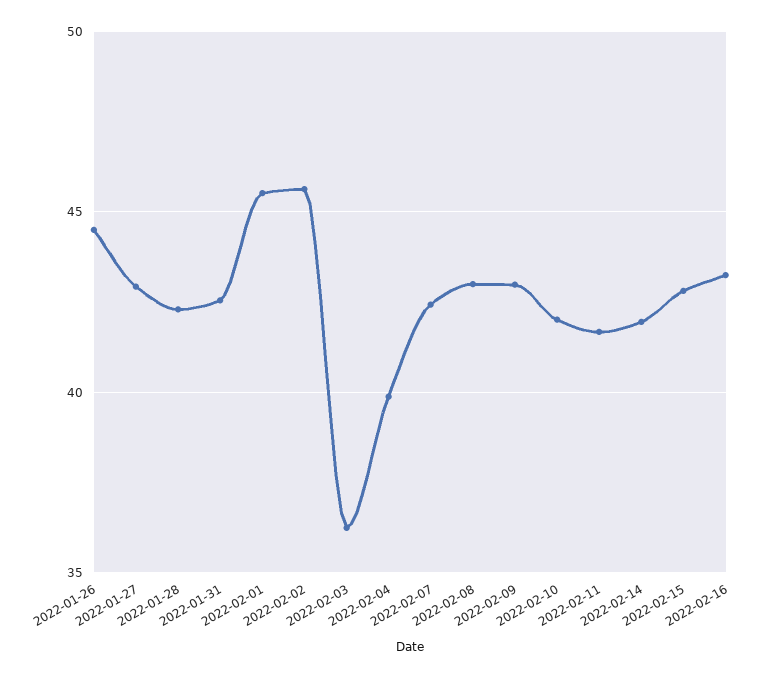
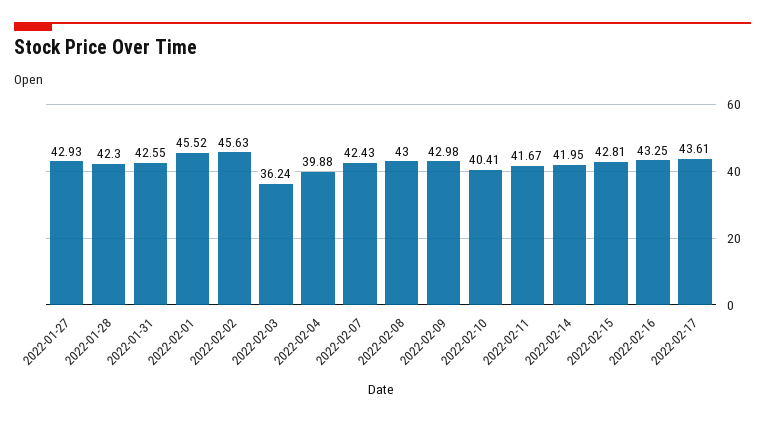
2022-01-26: 44.5 -> none
2022-02-10: 42 -> 40.41
2022-02-17: none -> 43.61

